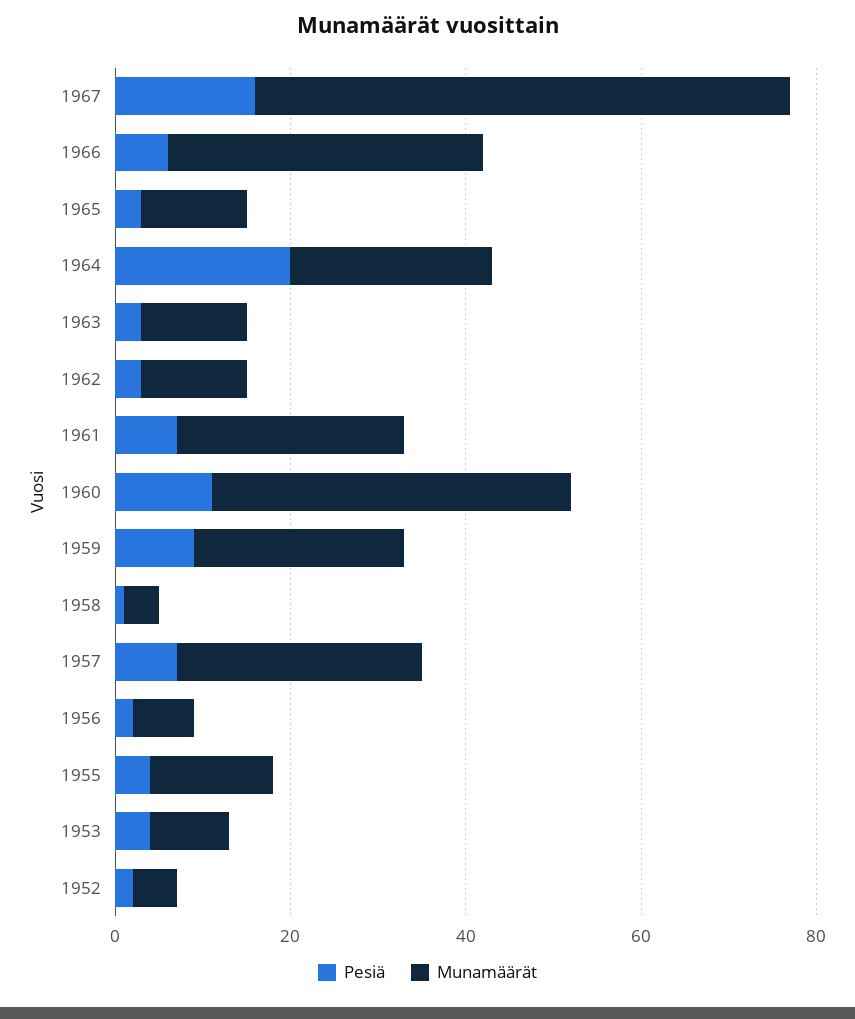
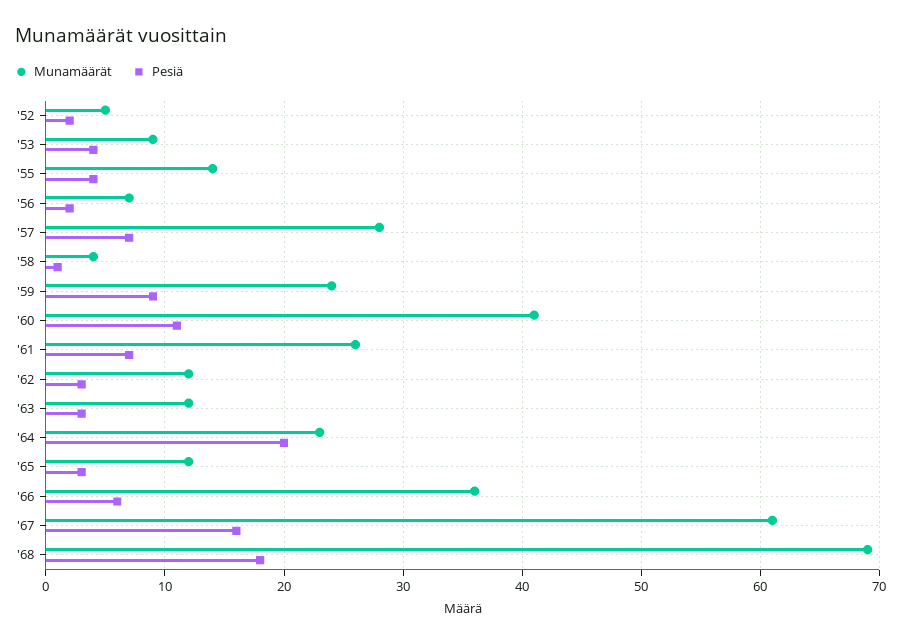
Munamäärät, '68: none -> 69
Pesiä, '68: none -> 18

